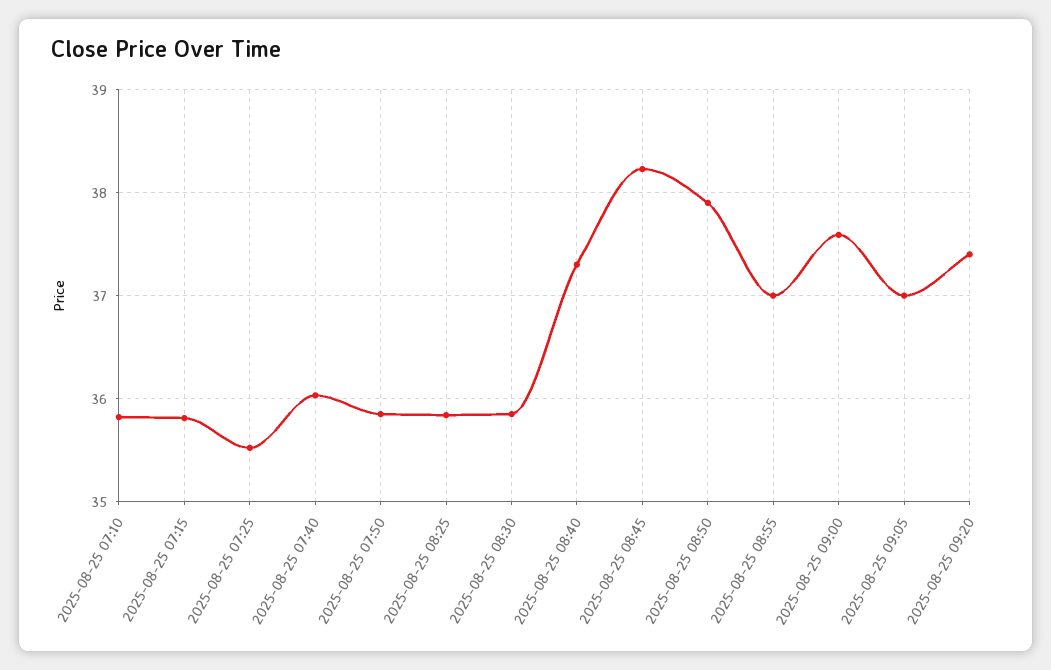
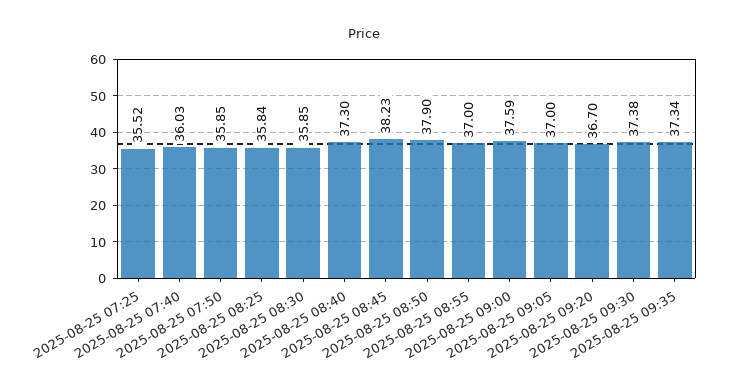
2025-08-25 07:10: 35.8 -> none
2025-08-25 07:15: 35.8 -> none
2025-08-25 09:20: 37.4 -> 36.7
2025-08-25 09:30: none -> 37.38
2025-08-25 09:35: none -> 37.34

